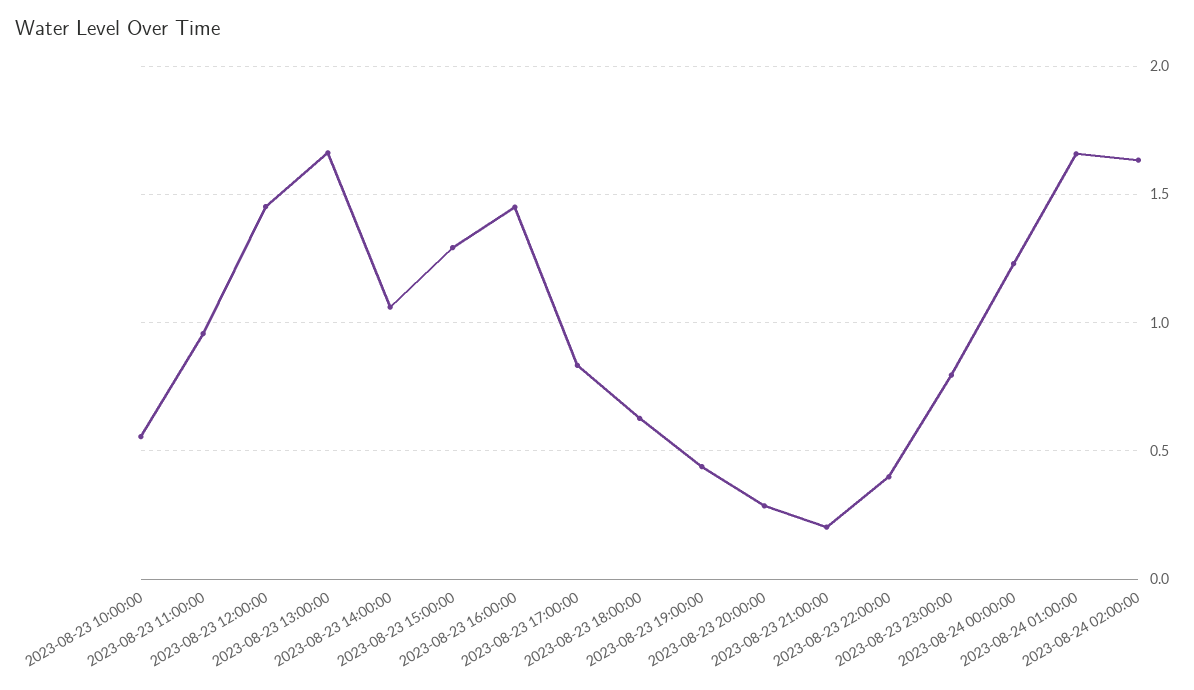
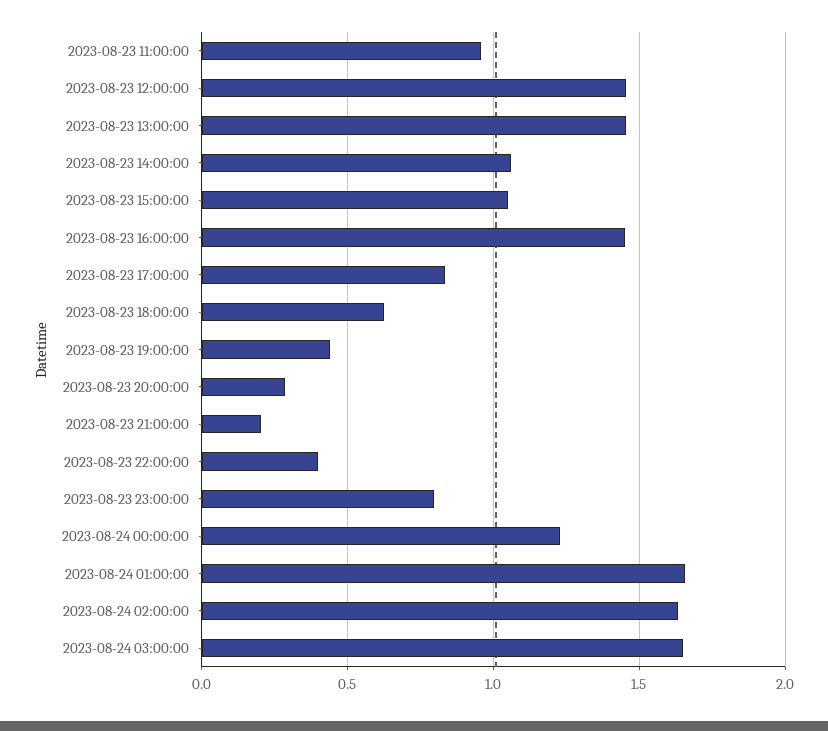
2023-08-23 10:00:00: 0.55 -> none
2023-08-23 13:00:00: 1.65 -> 1.45
2023-08-23 15:00:00: 1.3 -> 1.05
2023-08-24 03:00:00: none -> 1.65

